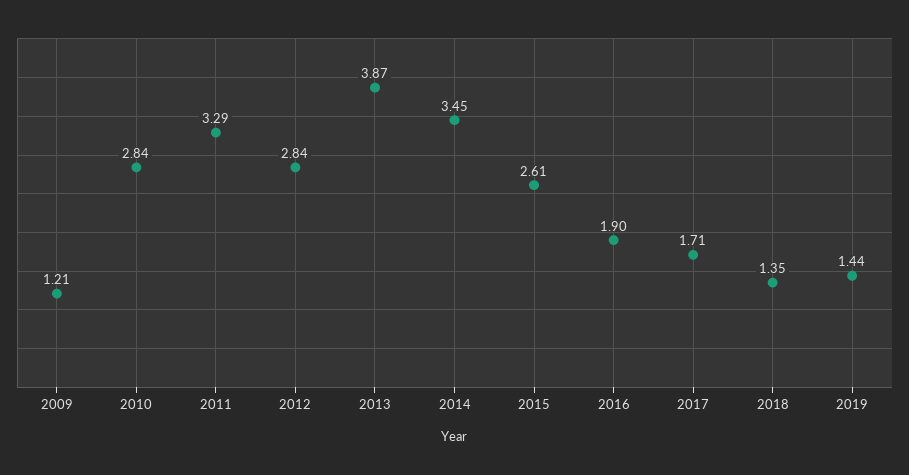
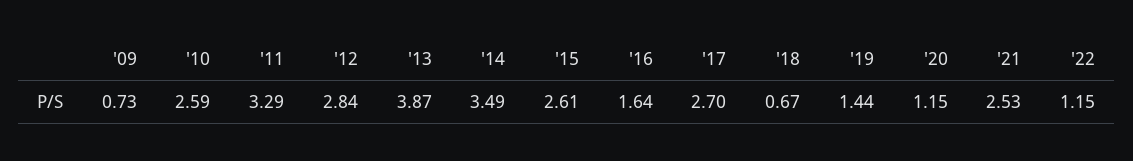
2009: 1.21 -> 0.73
2010: 2.84 -> 2.59
2014: 3.45 -> 3.49
2016: 1.9 -> 1.64
2017: 1.71 -> 2.7
2018: 1.35 -> 0.67
'20: none -> 1.15
'21: none -> 2.53
'22: none -> 1.15

